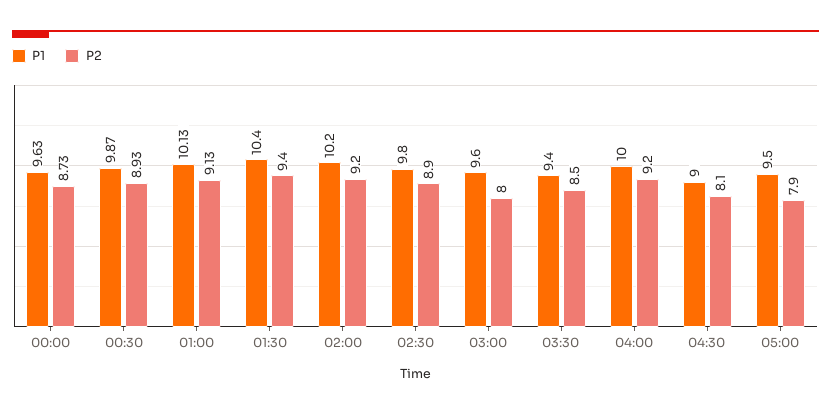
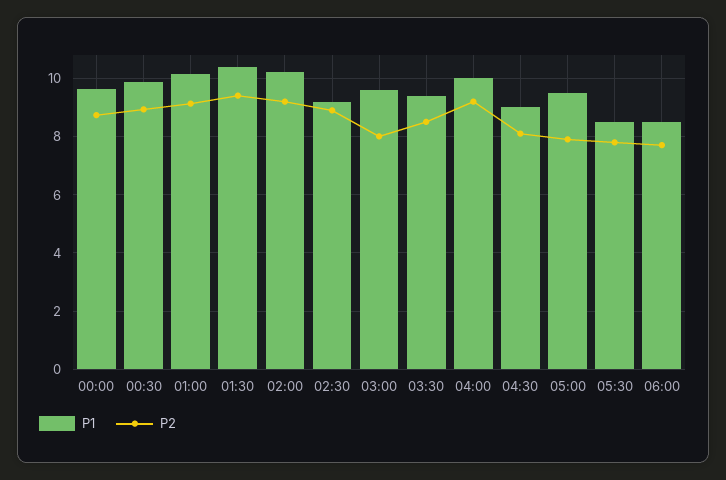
P1, 02:30: 9.8 -> 9.25
P1, 05:30: none -> 8.5
P2, 05:30: none -> 7.75
P1, 06:00: none -> 8.5
P2, 06:00: none -> 7.75

